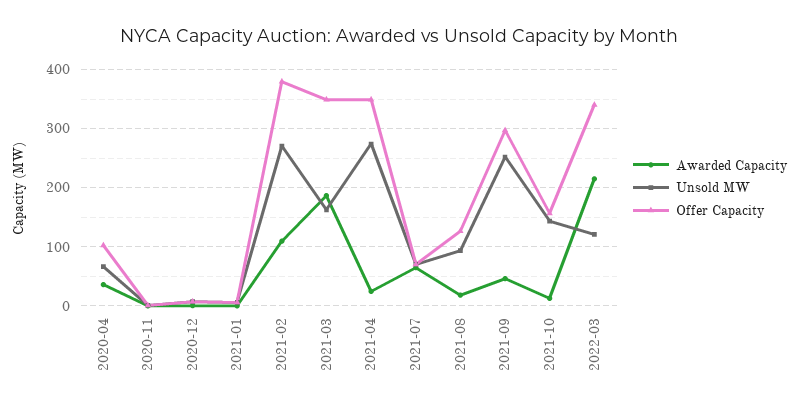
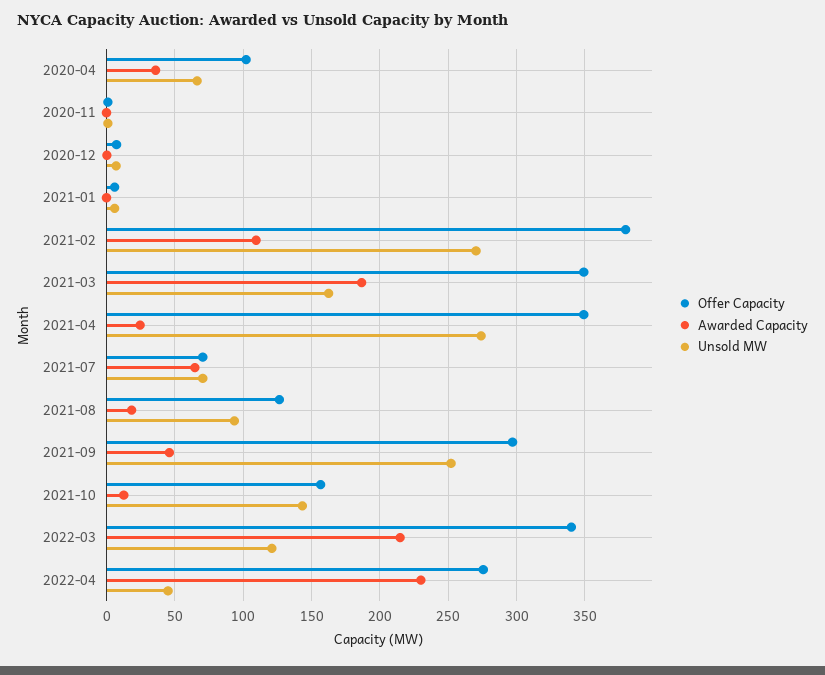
Offer Capacity, 2022-04: none -> 275
Awarded Capacity, 2022-04: none -> 230
Unsold MW, 2022-04: none -> 45

